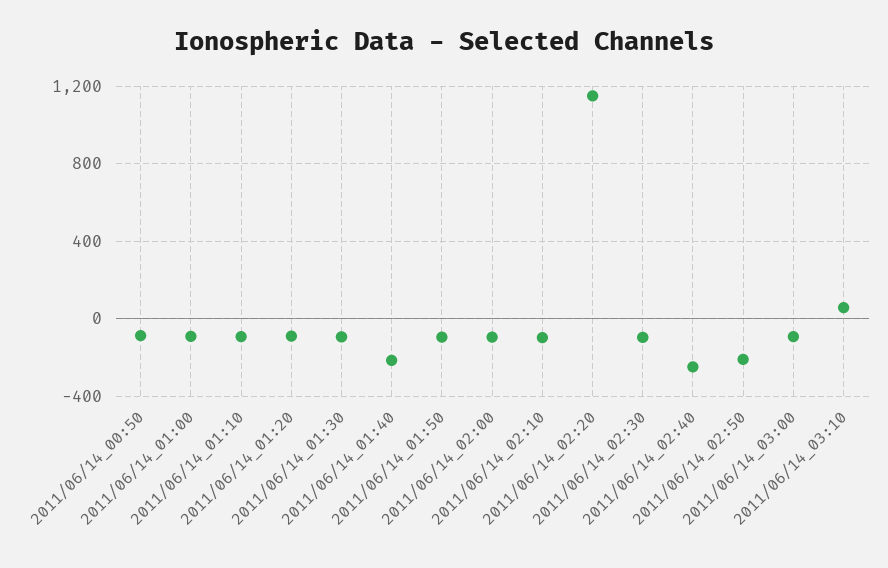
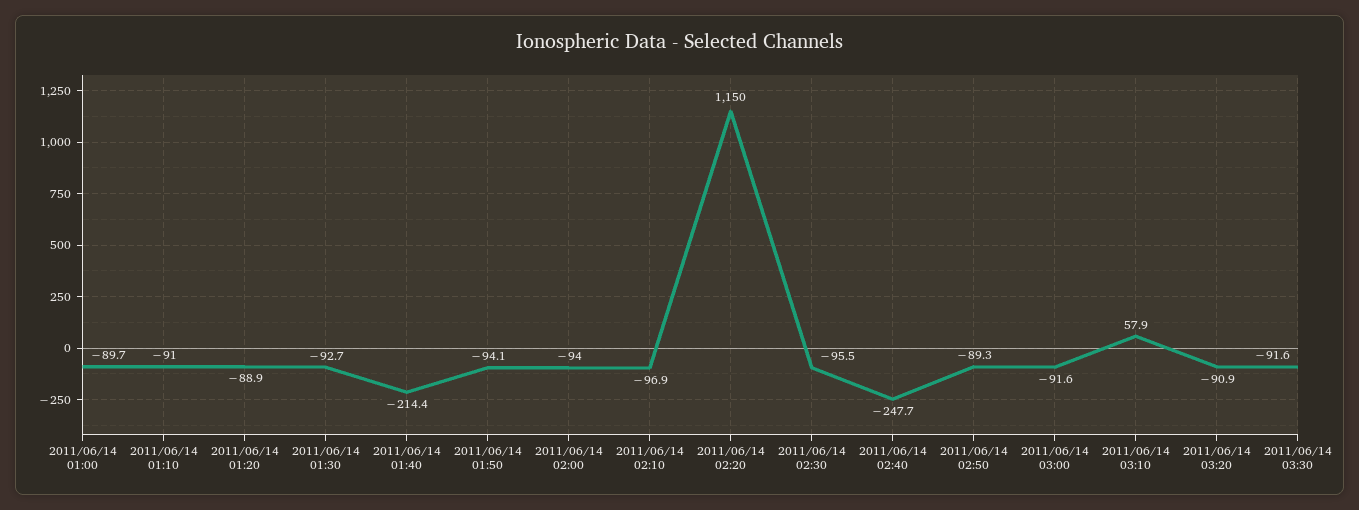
2011/06/14_00:50: -100 -> none
2011/06/14_02:50: -200 -> -89.3
2011/06/14 03:20: none -> -90.9
2011/06/14 03:30: none -> -91.6

